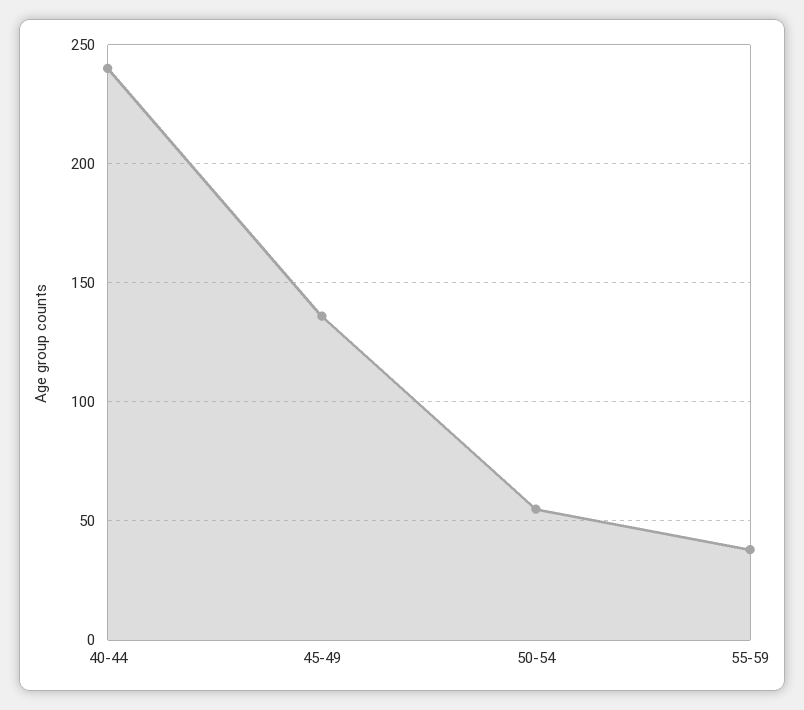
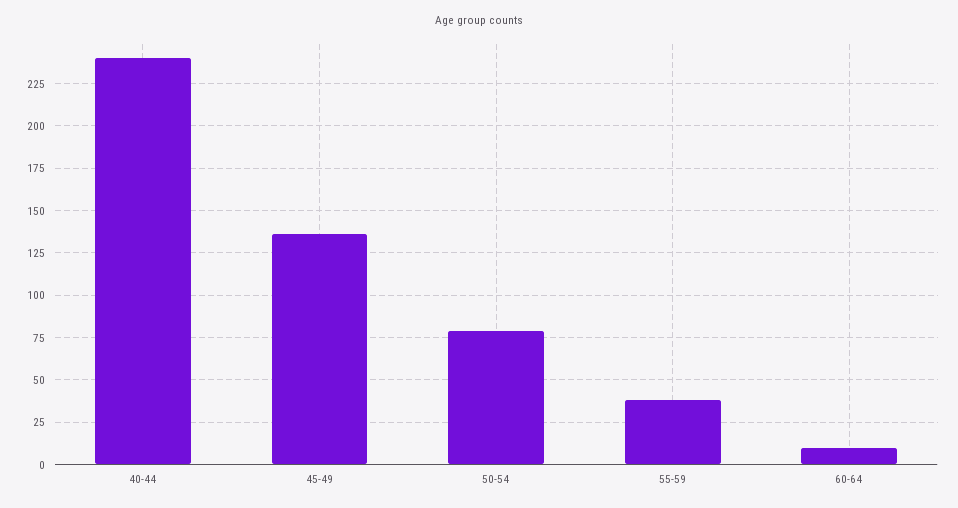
50-54: 55 -> 80
60-64: none -> 10

